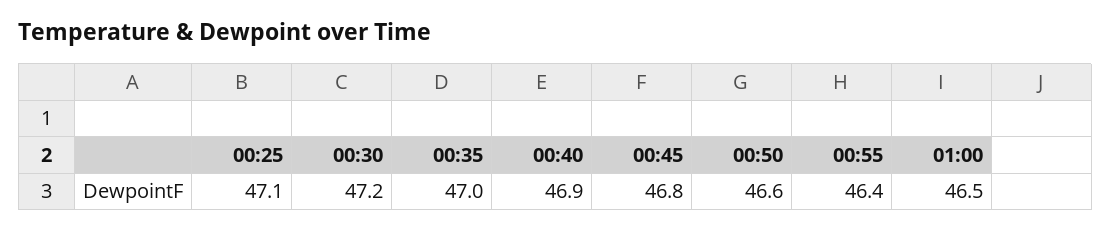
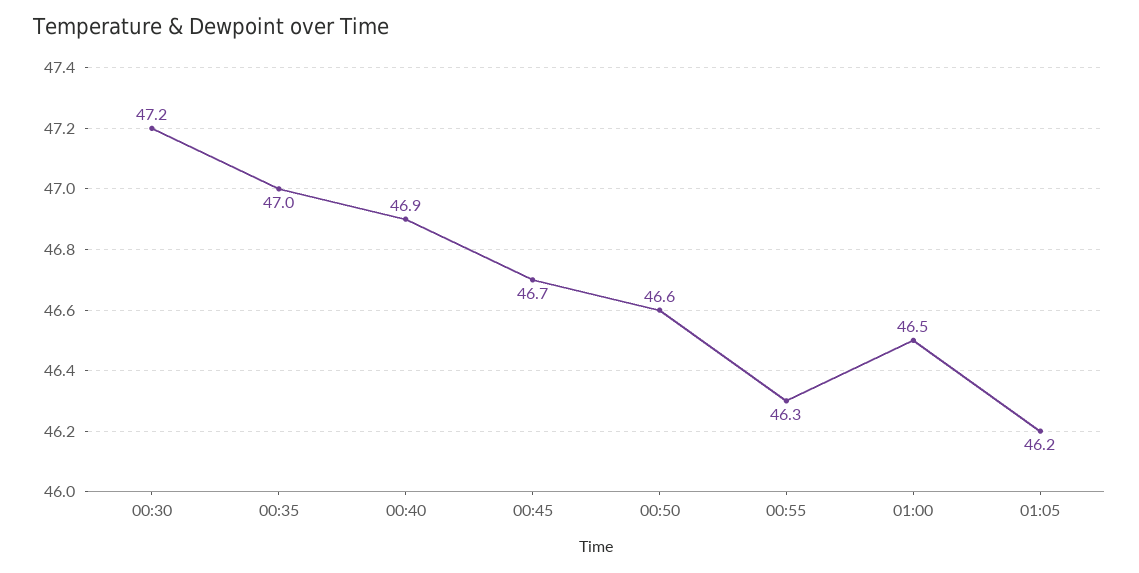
00:25: 47.1 -> none
00:45: 46.8 -> 46.7
00:55: 46.4 -> 46.3
01:05: none -> 46.2

